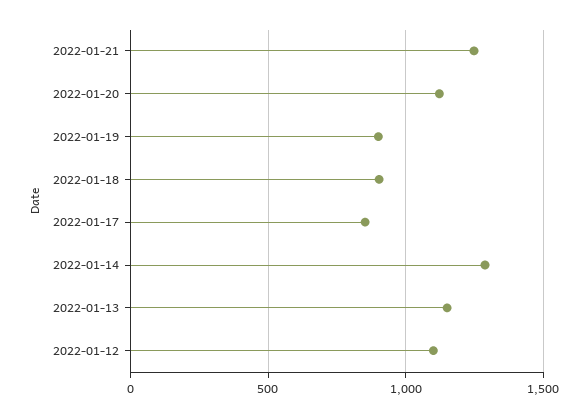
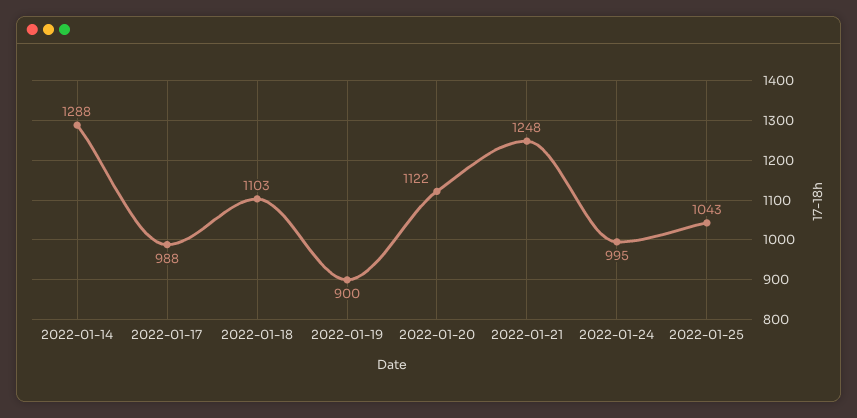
2022-01-18: 900 -> 1103
2022-01-17: 850 -> 988
2022-01-13: 1150 -> none
2022-01-12: 1100 -> none
2022-01-24: none -> 995
2022-01-25: none -> 1043

